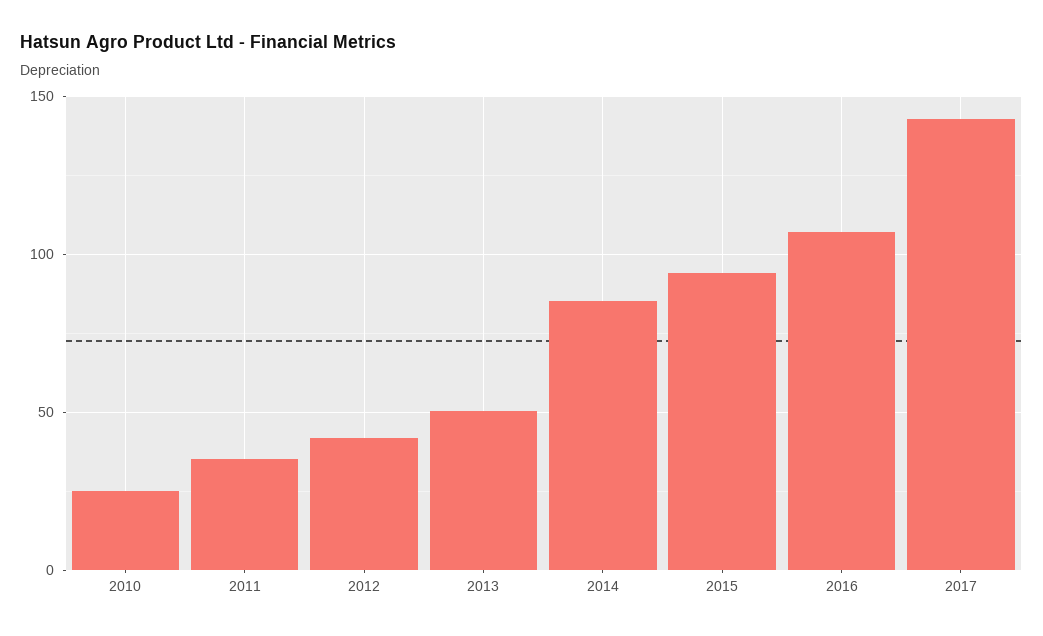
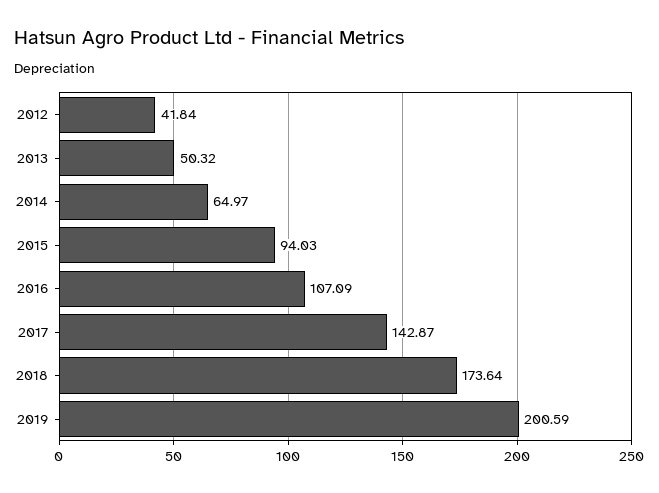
2010: 25 -> none
2011: 35 -> none
2014: 85 -> 64.97
2018: none -> 173.64
2019: none -> 200.59

